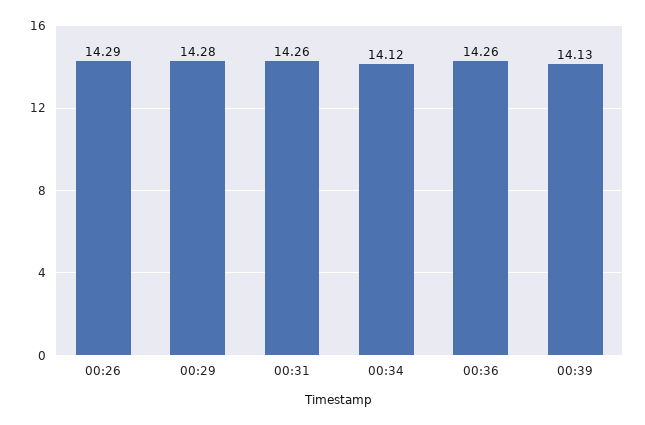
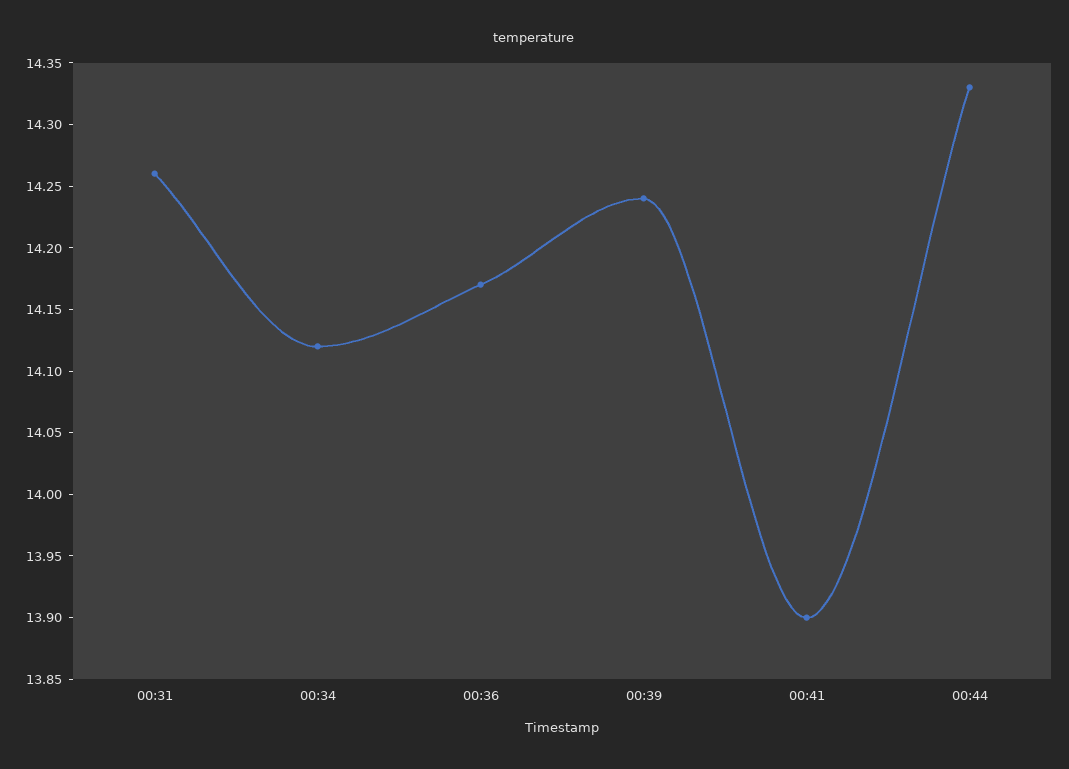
00:26: 14.29 -> none
00:29: 14.28 -> none
00:36: 14.26 -> 14.17
00:39: 14.13 -> 14.24
00:41: none -> 13.9
00:44: none -> 14.33

